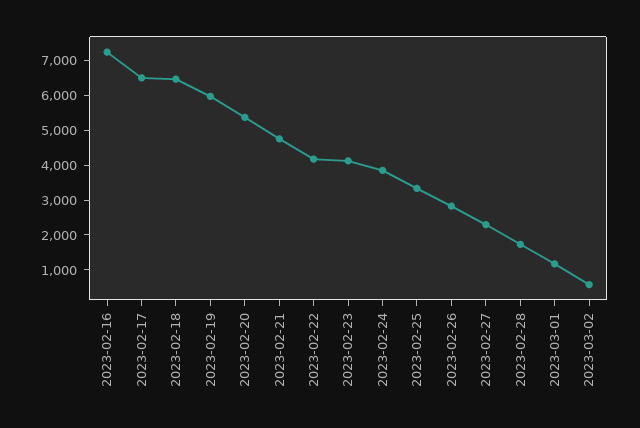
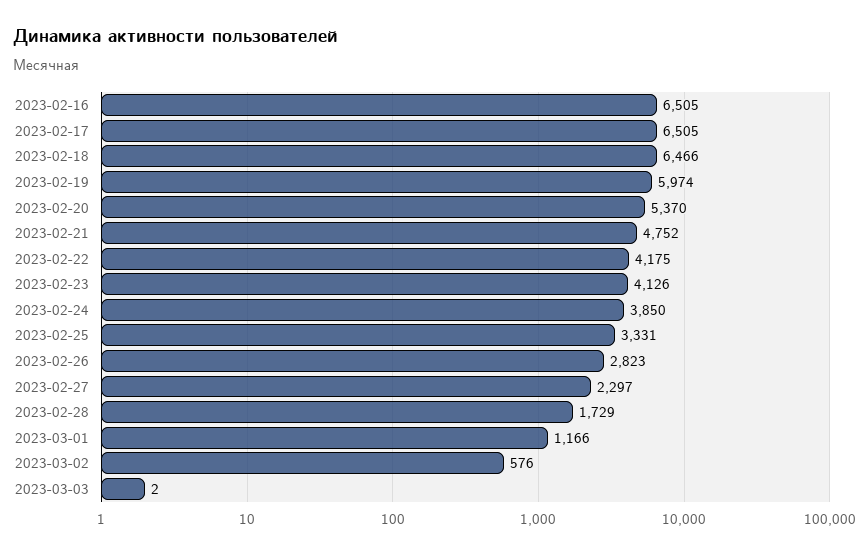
2023-02-16: 7250 -> 6505
2023-03-03: none -> 2

